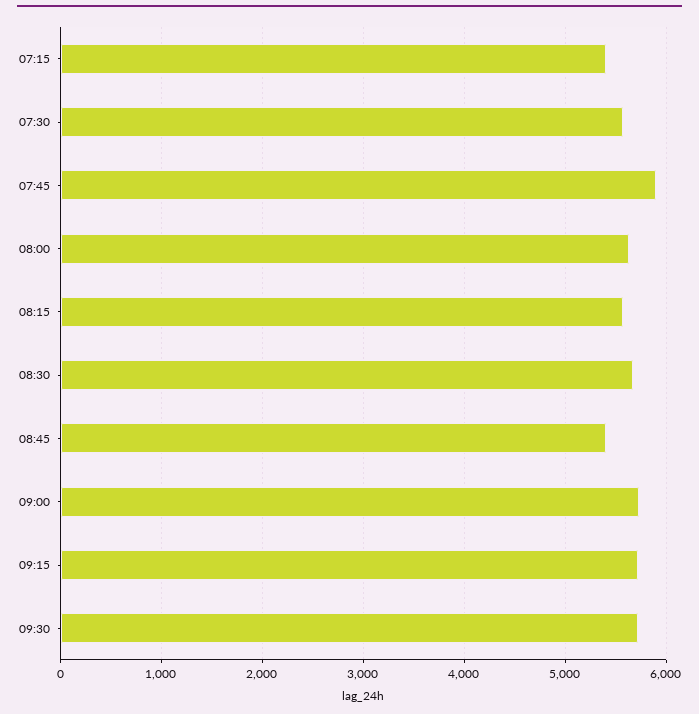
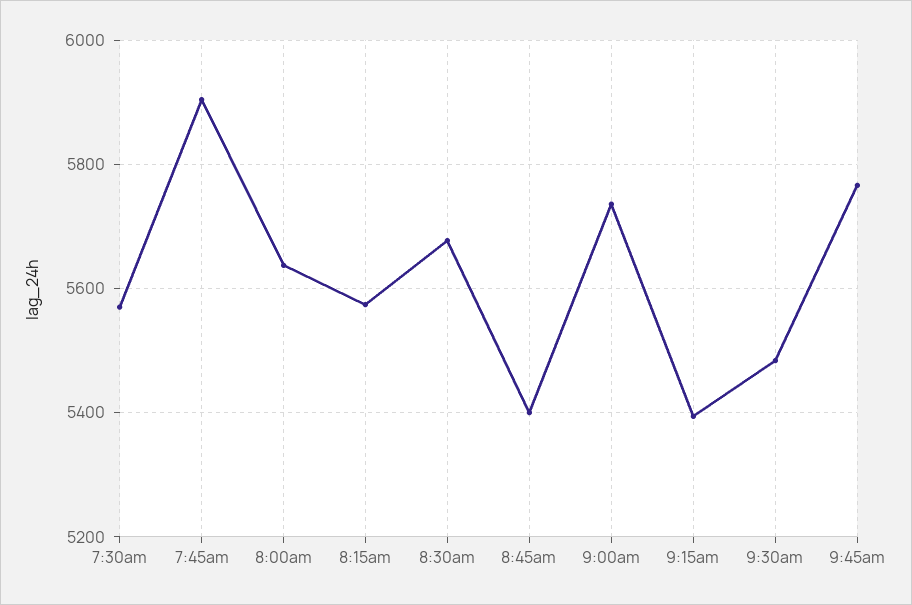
07:15: 5400 -> none
09:15: 5700 -> 5400
09:30: 5700 -> 5480
9:45am: none -> 5760

